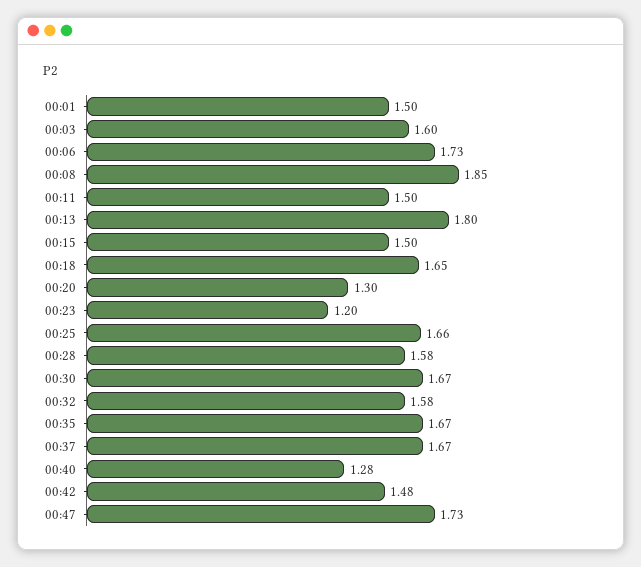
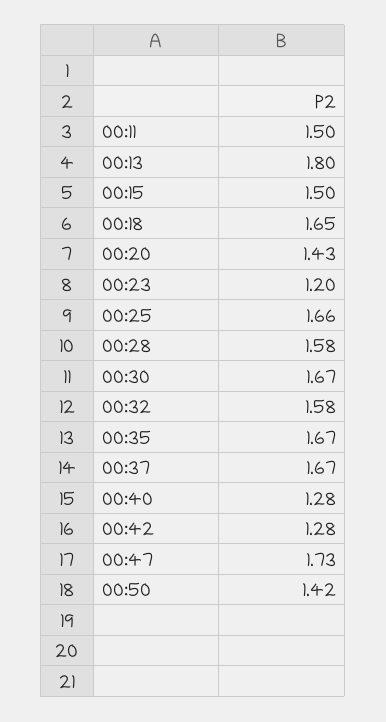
00:01: 1.5 -> none
00:03: 1.6 -> none
00:06: 1.73 -> none
00:08: 1.85 -> none
00:20: 1.3 -> 1.43
00:42: 1.48 -> 1.28
00:50: none -> 1.42

